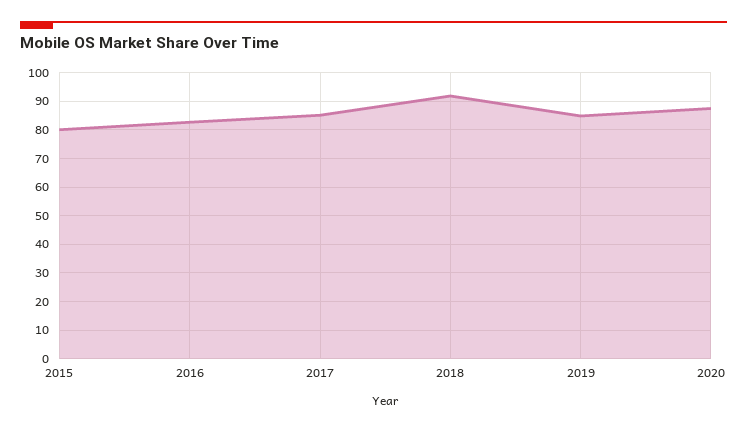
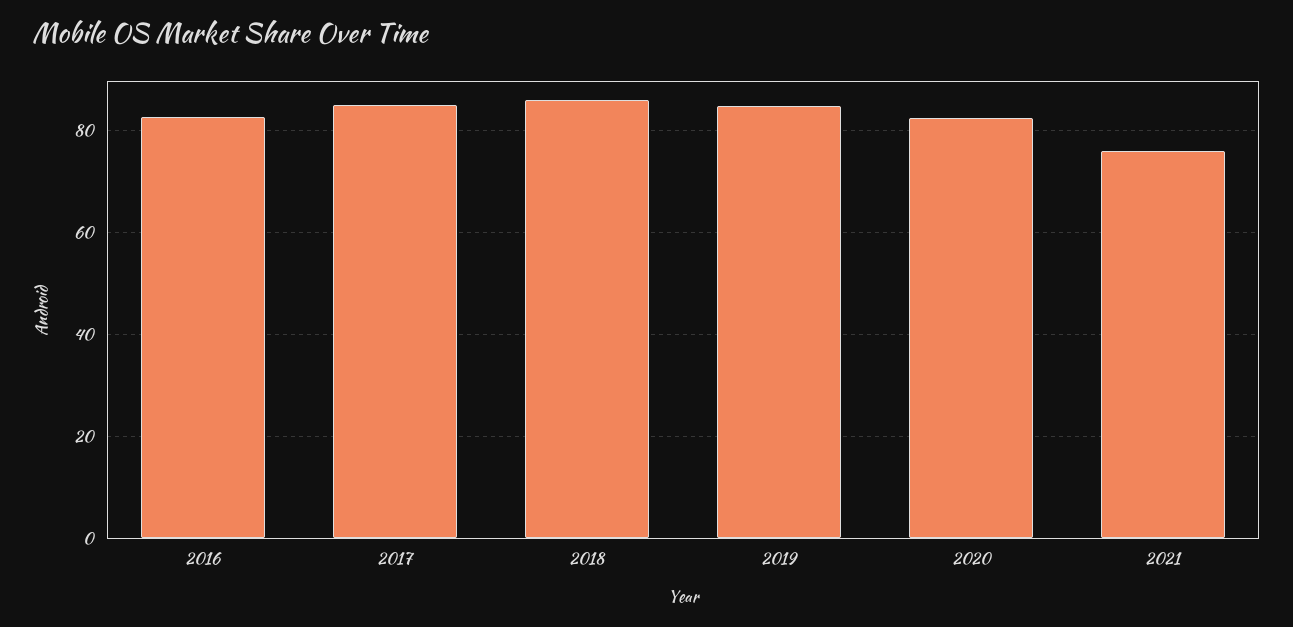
2015: 80 -> none
2018: 92.5 -> 86
2020: 87.5 -> 82
2021: none -> 76

